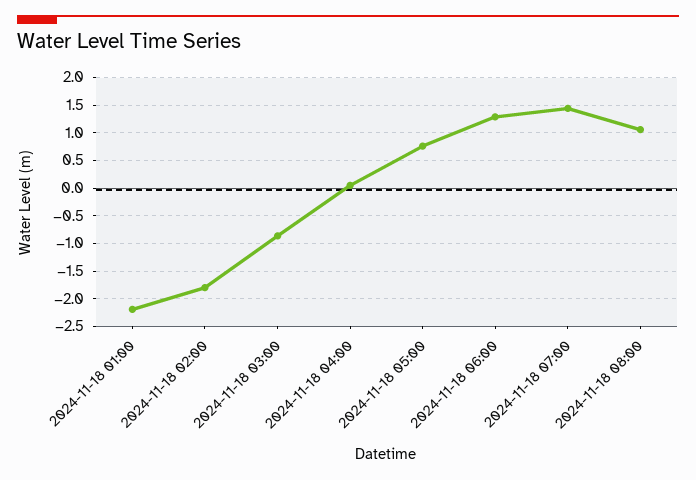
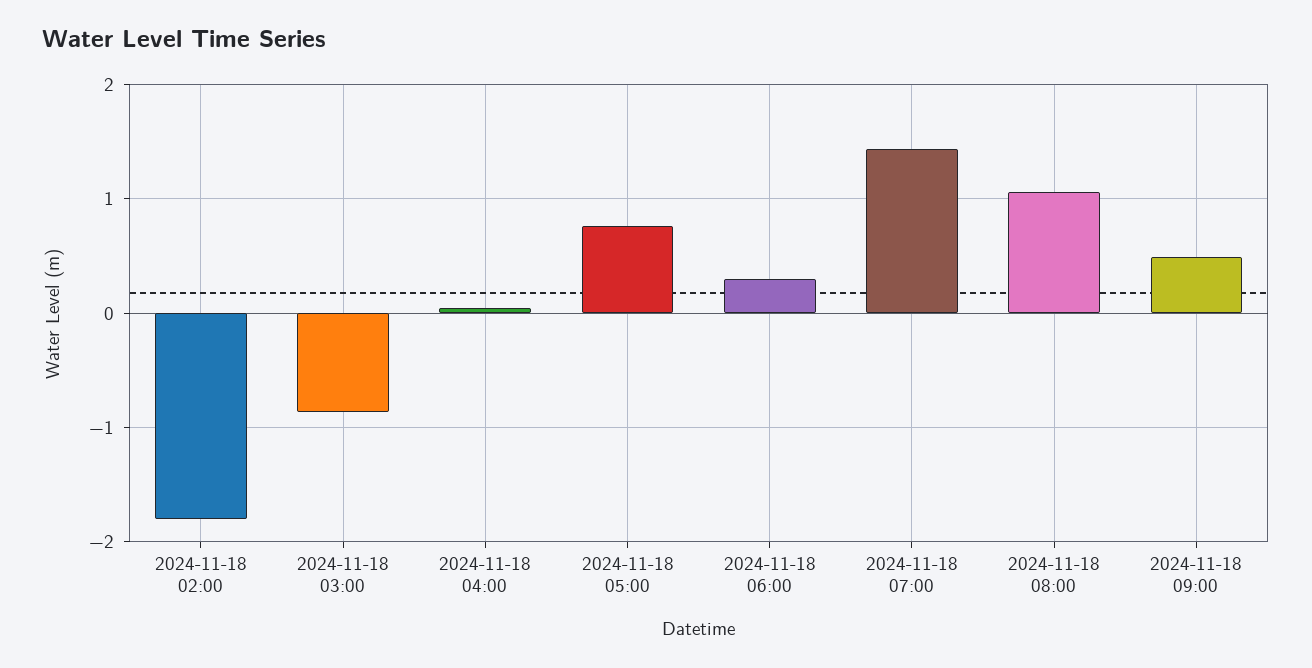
2024-11-18 01:00: -2.25 -> none
2024-11-18 06:00: 1.25 -> 0.3
2024-11-18 09:00: none -> 0.5

